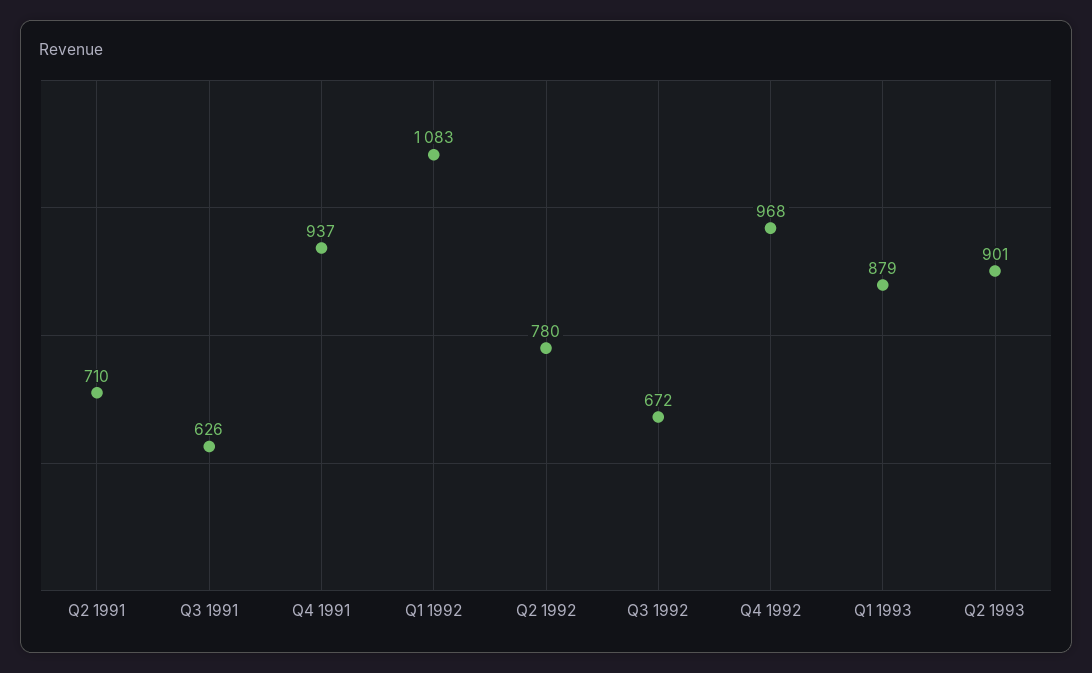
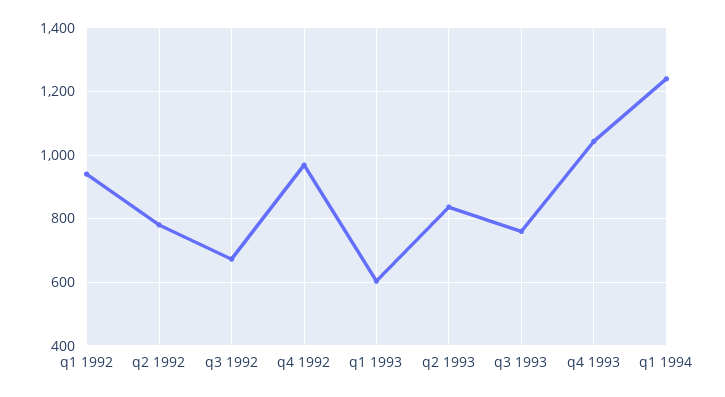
Q2 1991: 710 -> none
Q3 1991: 626 -> none
Q4 1991: 937 -> none
Q1 1992: 1083 -> 940
Q1 1993: 879 -> 600
Q2 1993: 901 -> 840
q3 1993: none -> 760
q4 1993: none -> 1040
q1 1994: none -> 1240

